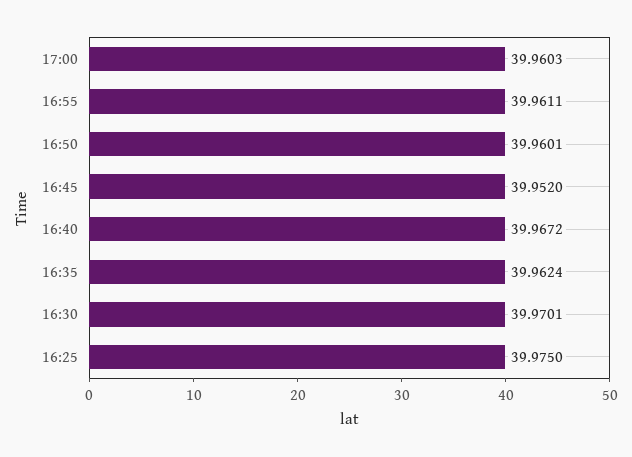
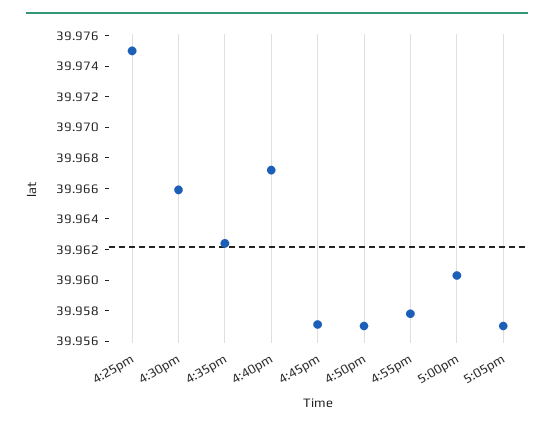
16:55: 39.9611 -> 39.958
16:50: 39.9601 -> 39.957
16:45: 39.952 -> 39.957
16:30: 39.9701 -> 39.966
5:05pm: none -> 39.957

